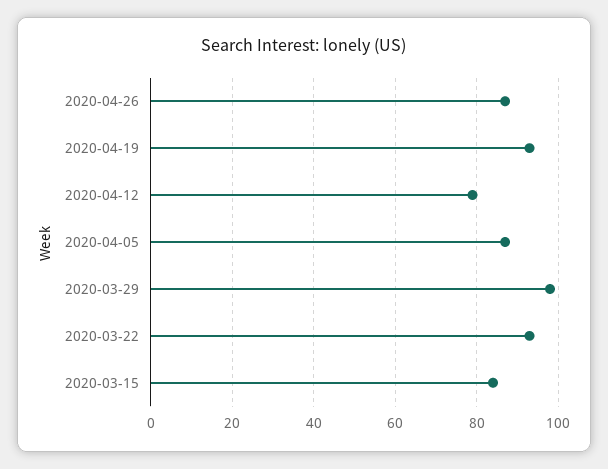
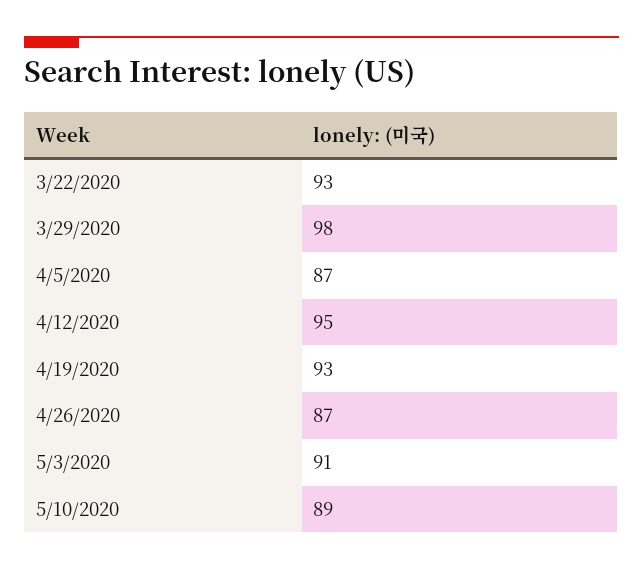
2020-04-12: 80 -> 95
2020-03-15: 85 -> none
5/3/2020: none -> 91
5/10/2020: none -> 89

